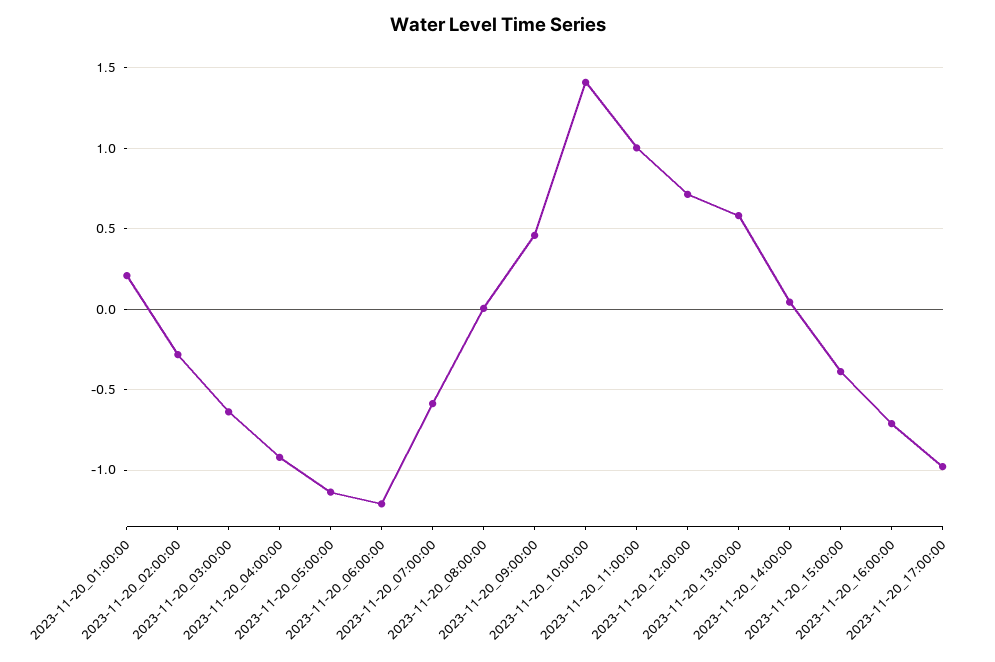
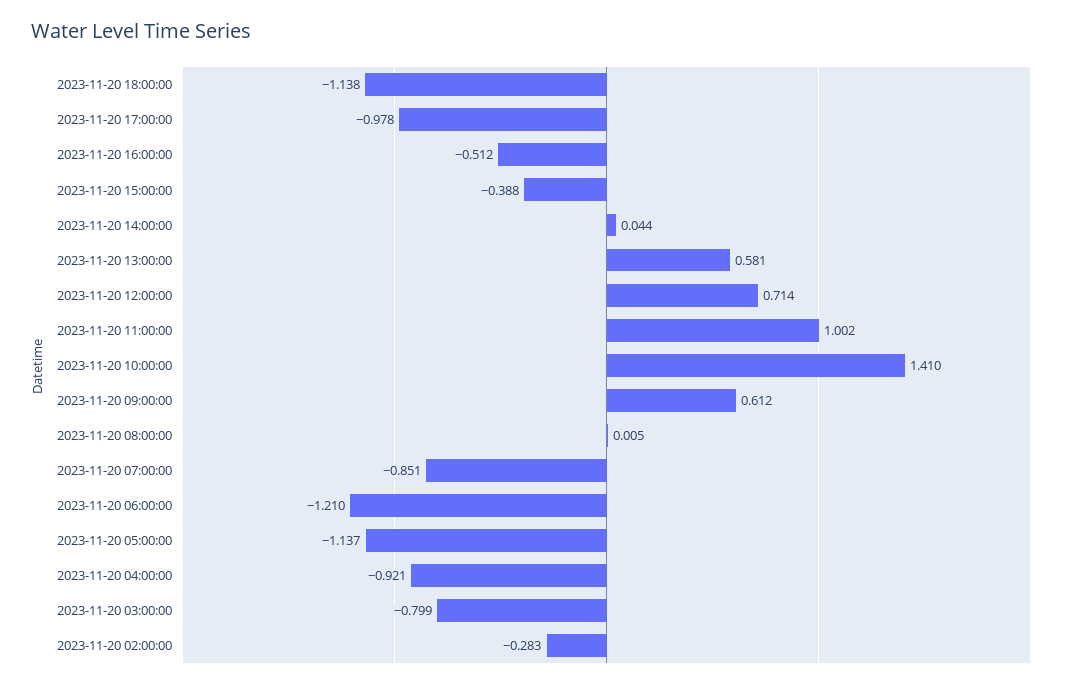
2023-11-20_01:00:00: 0.2 -> none
2023-11-20_03:00:00: -0.65 -> -0.799
2023-11-20_07:00:00: -0.6 -> -0.851
2023-11-20_09:00:00: 0.45 -> 0.612
2023-11-20_16:00:00: -0.7 -> -0.512
2023-11-20 18:00:00: none -> -1.138

